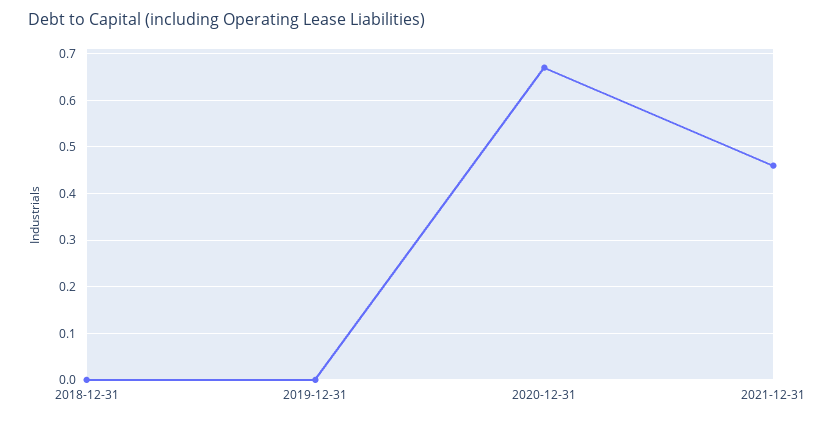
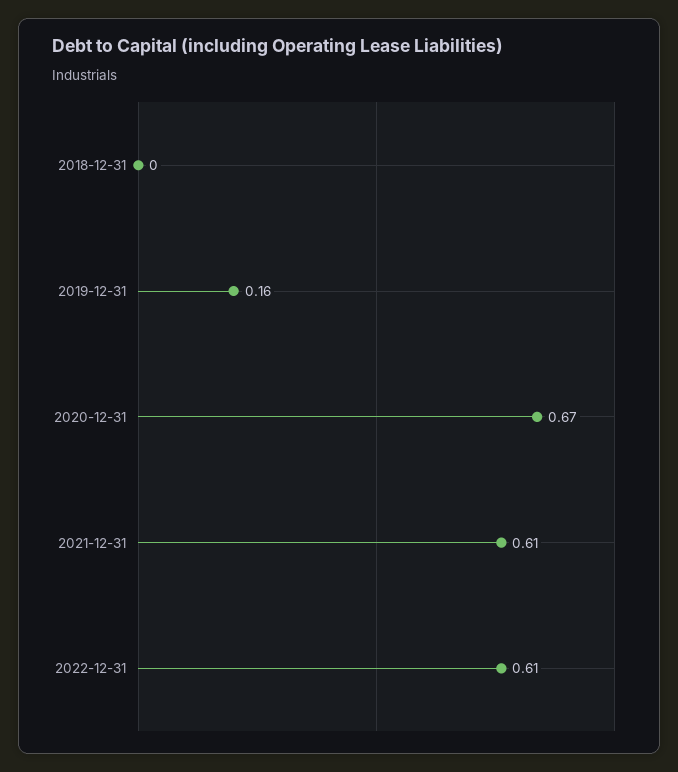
2019-12-31: 0 -> 0.16
2021-12-31: 0.45 -> 0.61
2022-12-31: none -> 0.61

